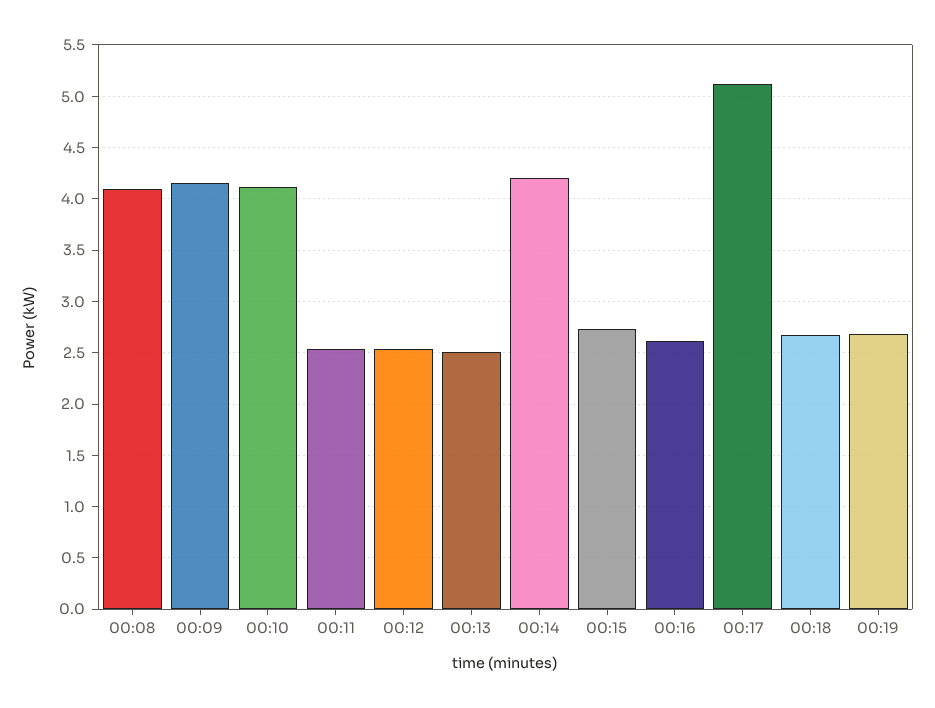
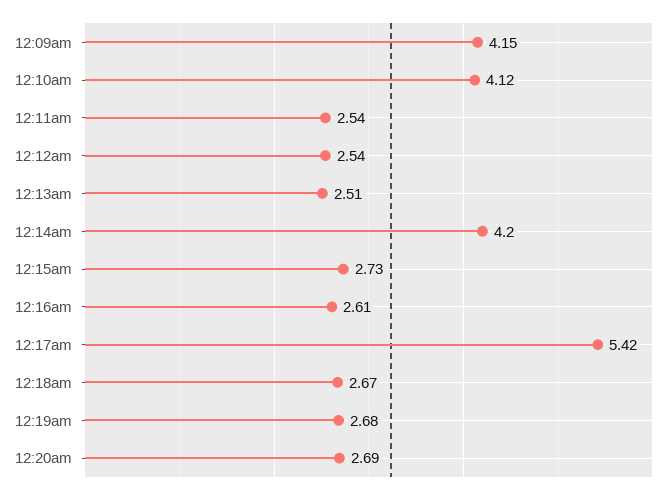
00:08: 4.1 -> none
00:17: 5.1 -> 5.42
12:20am: none -> 2.69

